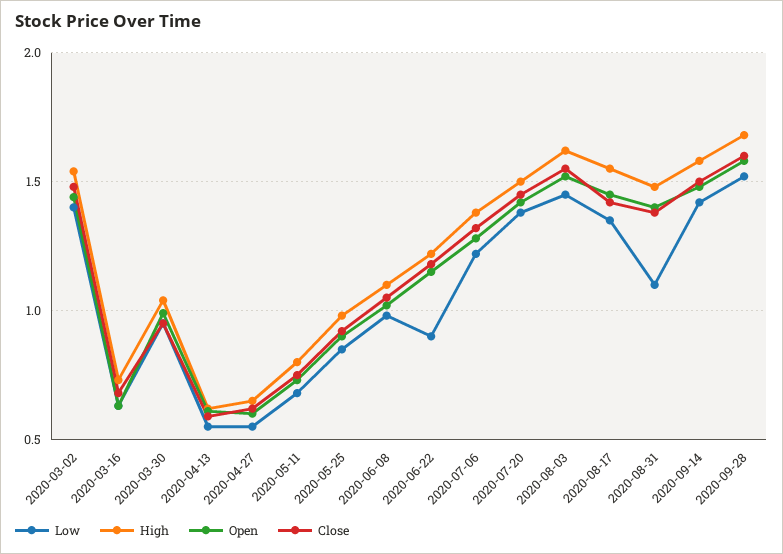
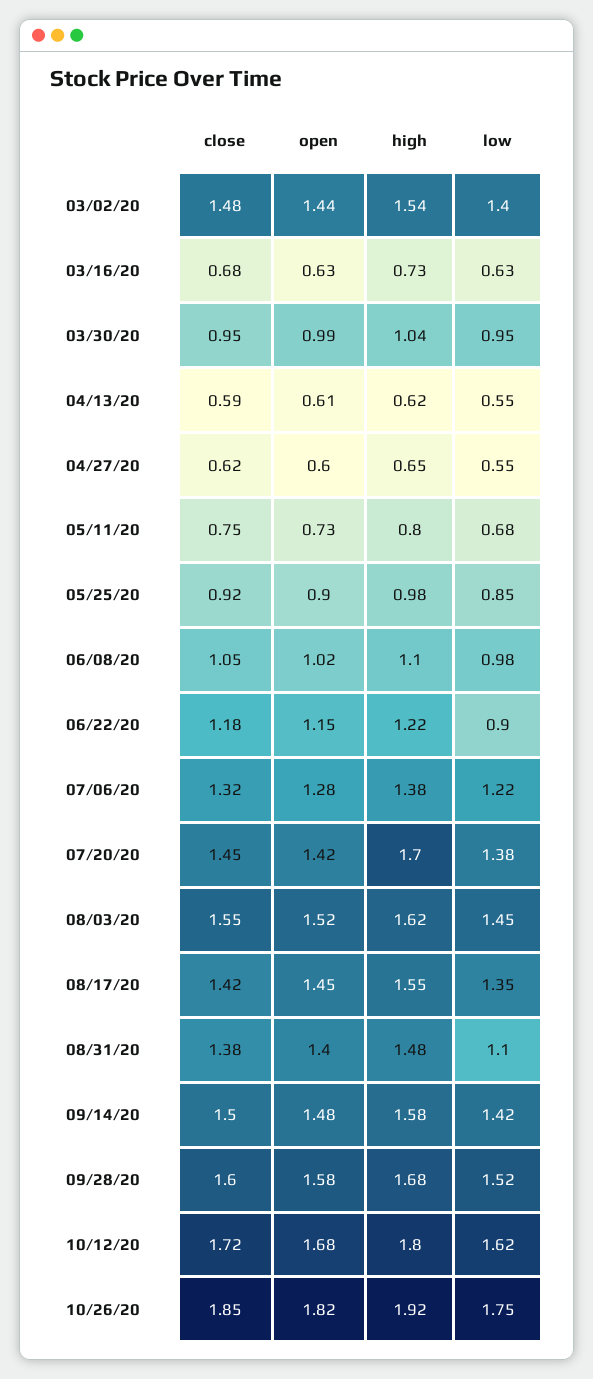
High, 2020-07-20: 1.5 -> 1.7
Close, 10/12/20: none -> 1.72
Open, 10/12/20: none -> 1.68
High, 10/12/20: none -> 1.8
Low, 10/12/20: none -> 1.62
Close, 10/26/20: none -> 1.85
Open, 10/26/20: none -> 1.82
High, 10/26/20: none -> 1.92
Low, 10/26/20: none -> 1.75

